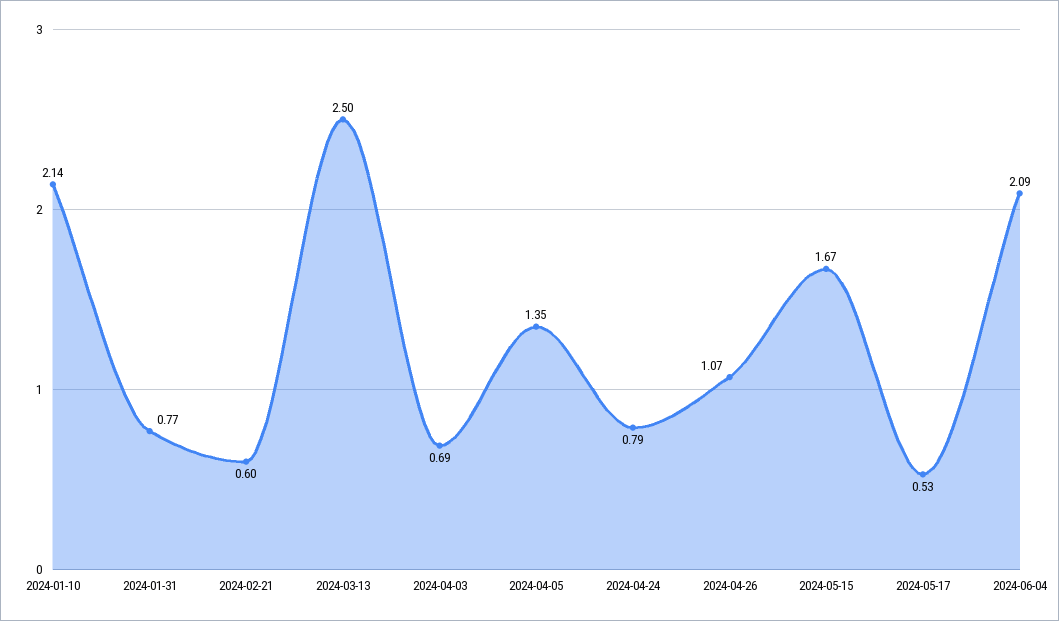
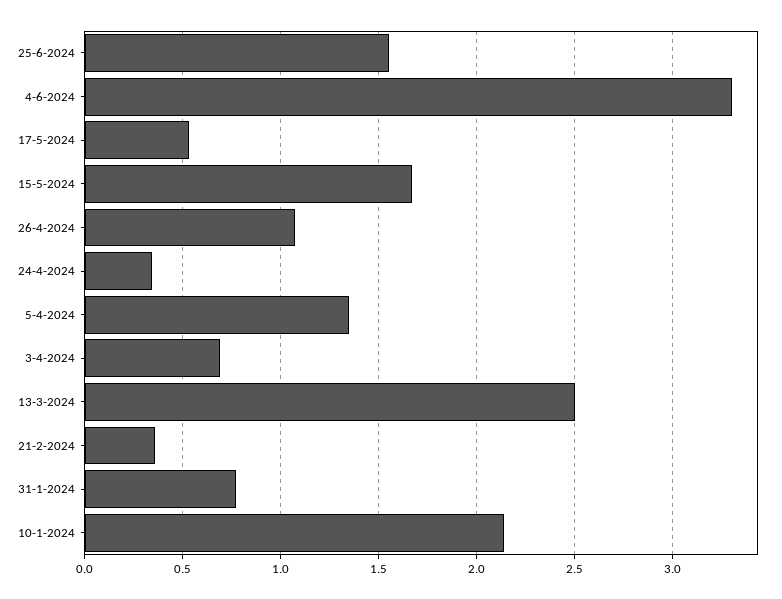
2024-02-21: 0.6 -> 0.35
2024-04-24: 0.79 -> 0.35
2024-06-04: 2.09 -> 3.3
25-6-2024: none -> 1.55

